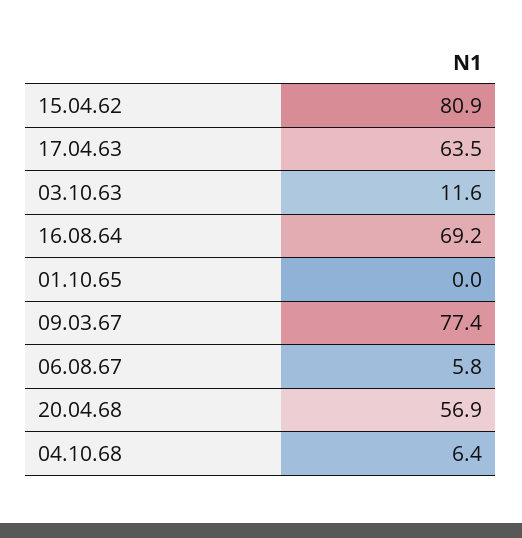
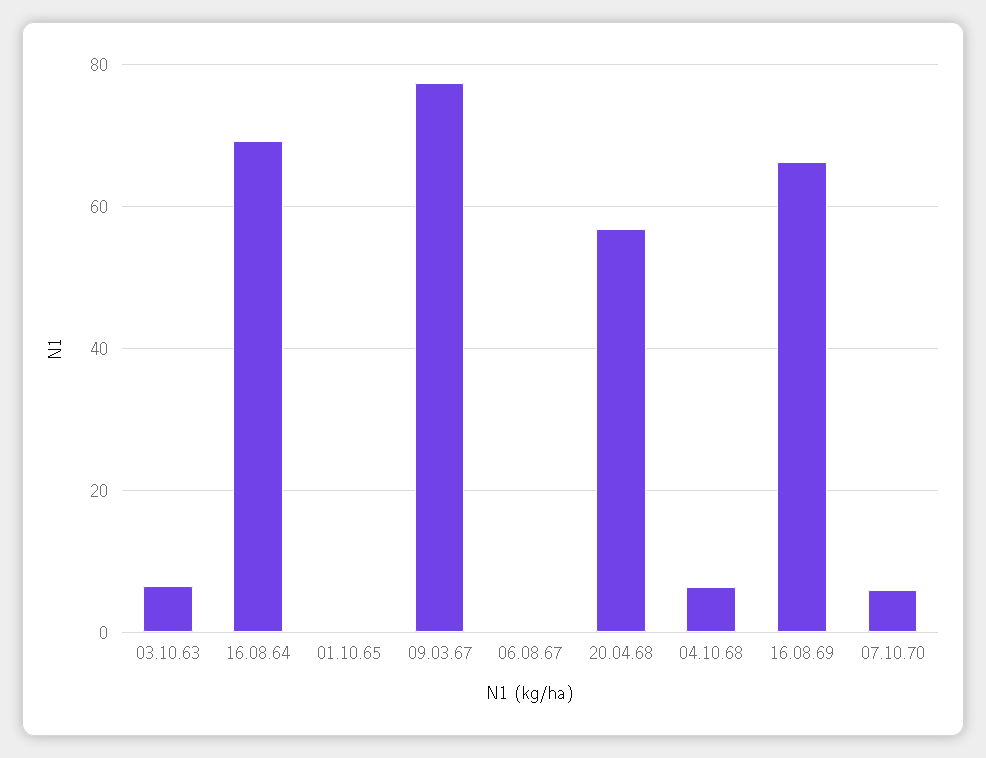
15.04.62: 80.9 -> none
17.04.63: 63.5 -> none
03.10.63: 11.6 -> 6
06.08.67: 5.8 -> 0
16.08.69: none -> 66
07.10.70: none -> 6

